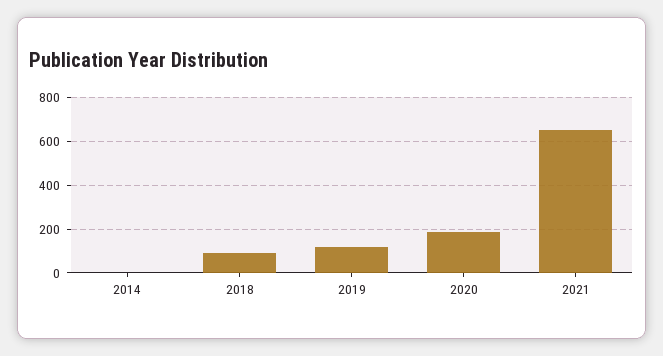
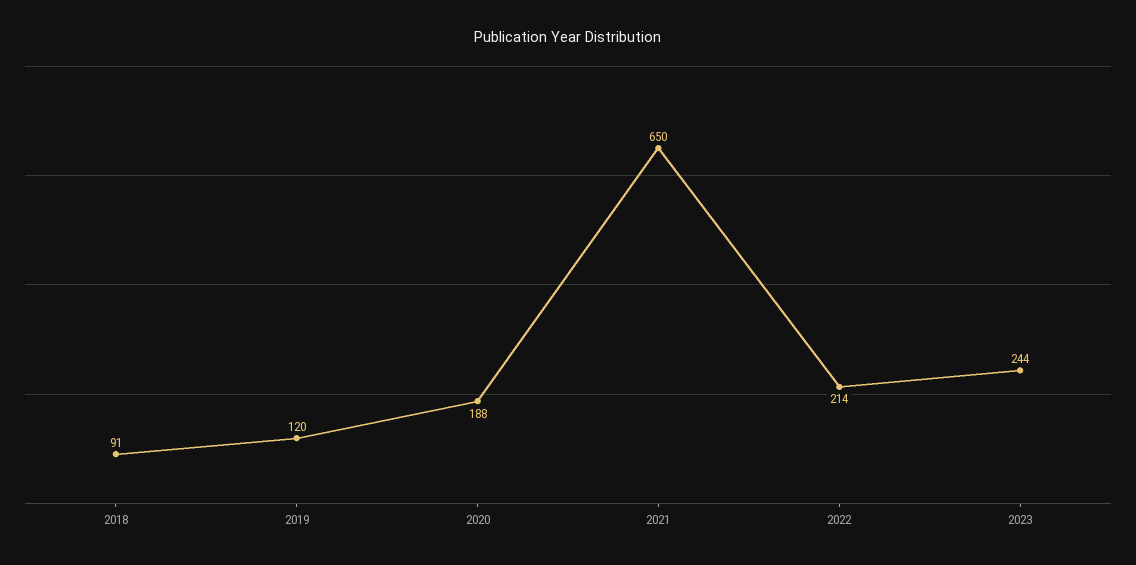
2014: 0 -> none
2022: none -> 214
2023: none -> 244

